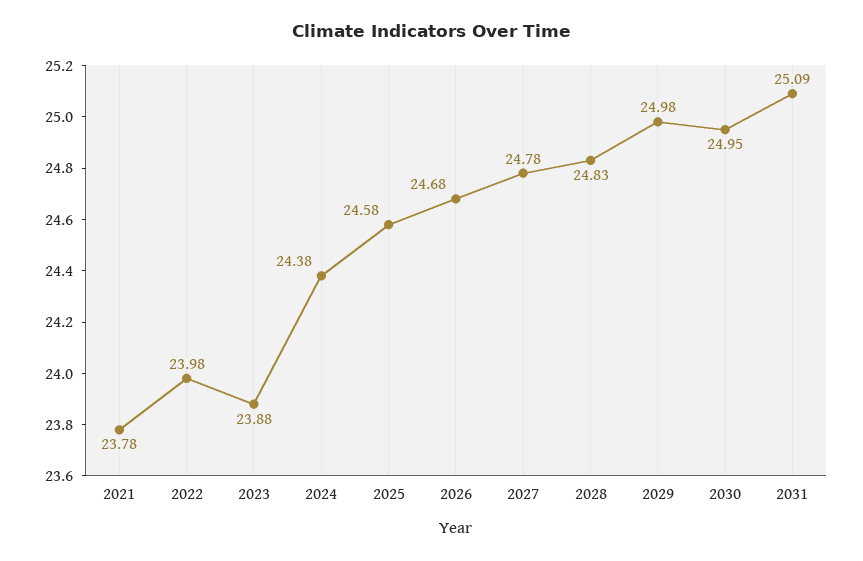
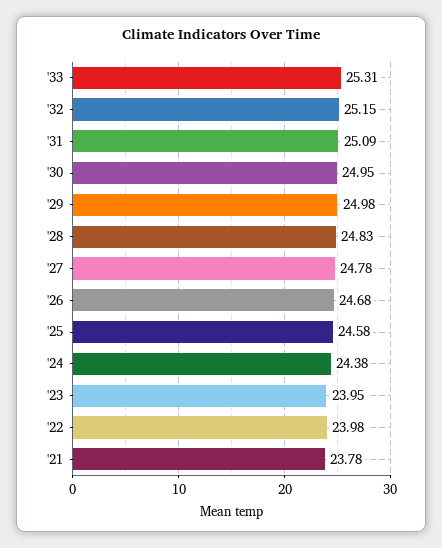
2023: 23.88 -> 23.95
'33: none -> 25.31
'32: none -> 25.15

